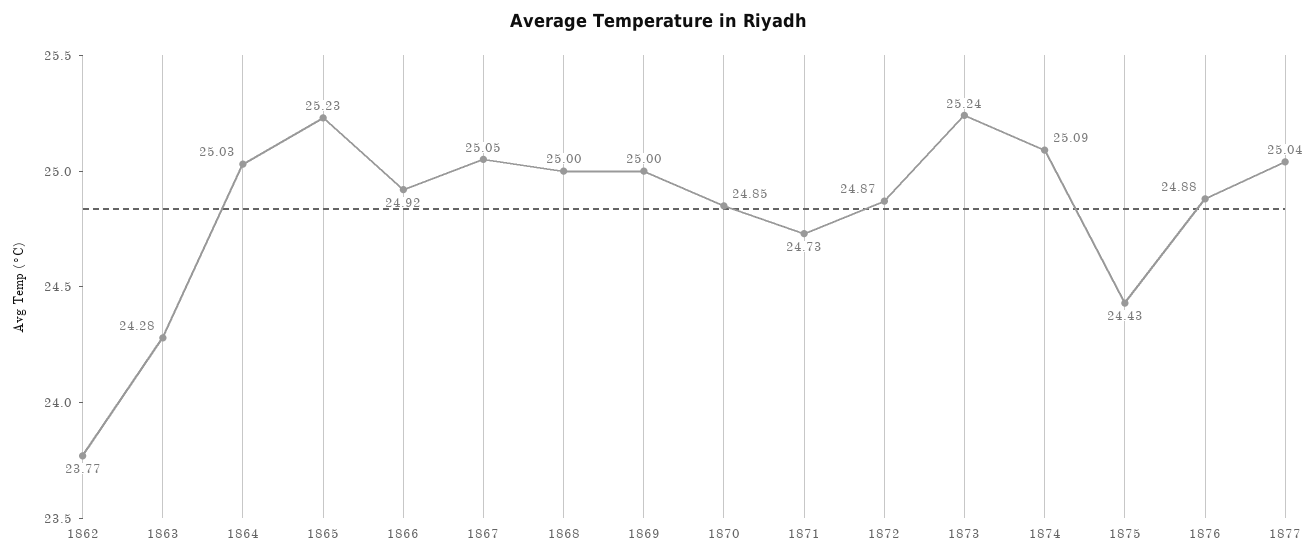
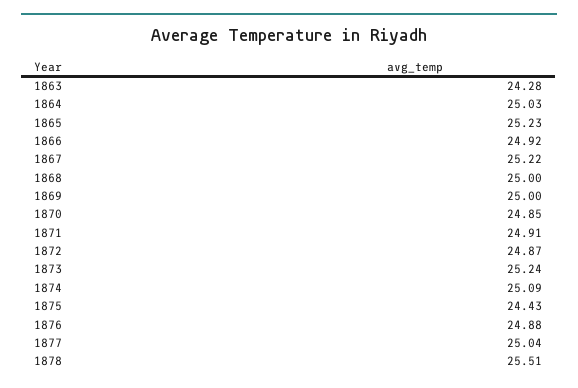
1862: 23.77 -> none
1867: 25.05 -> 25.22
1871: 24.73 -> 24.91
1878: none -> 25.51

